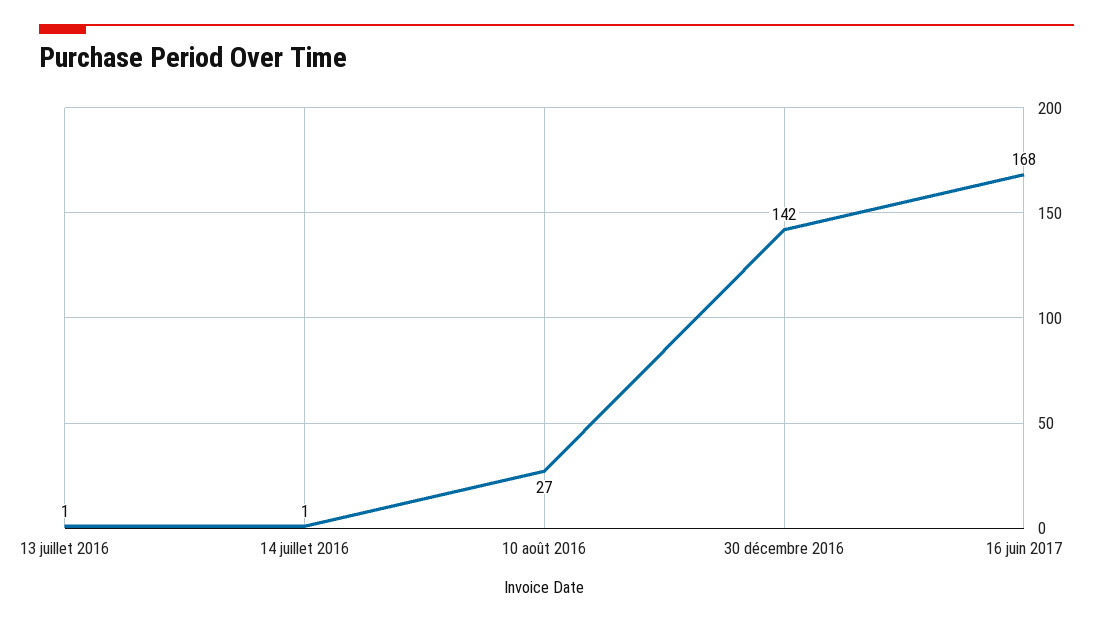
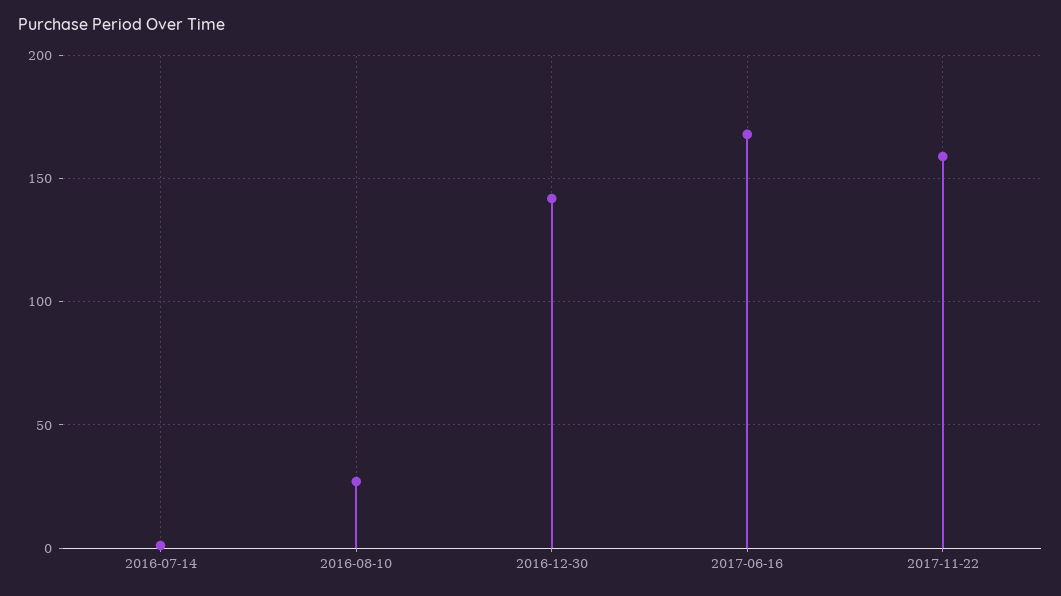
13 juillet 2016: 1 -> none
2017-11-22: none -> 160

